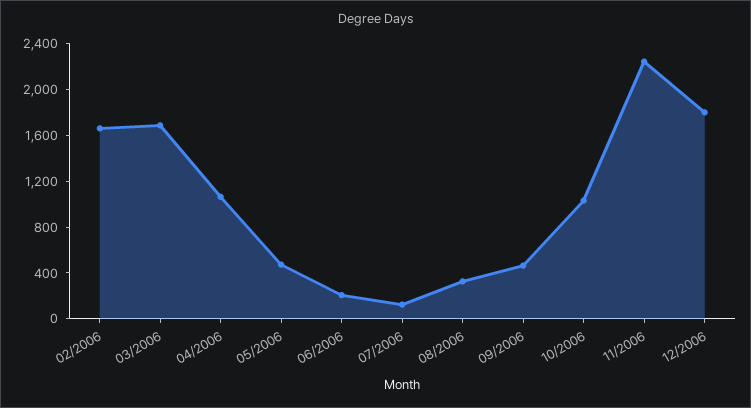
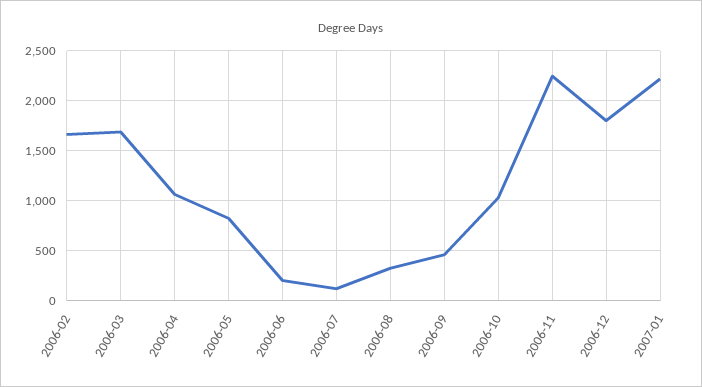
05/2006: 500 -> 800
2007-01: none -> 2200

